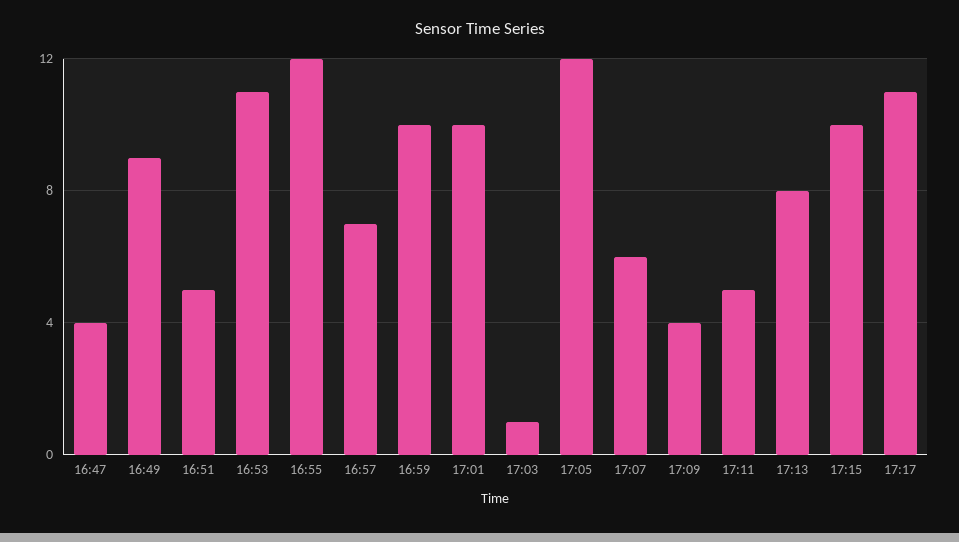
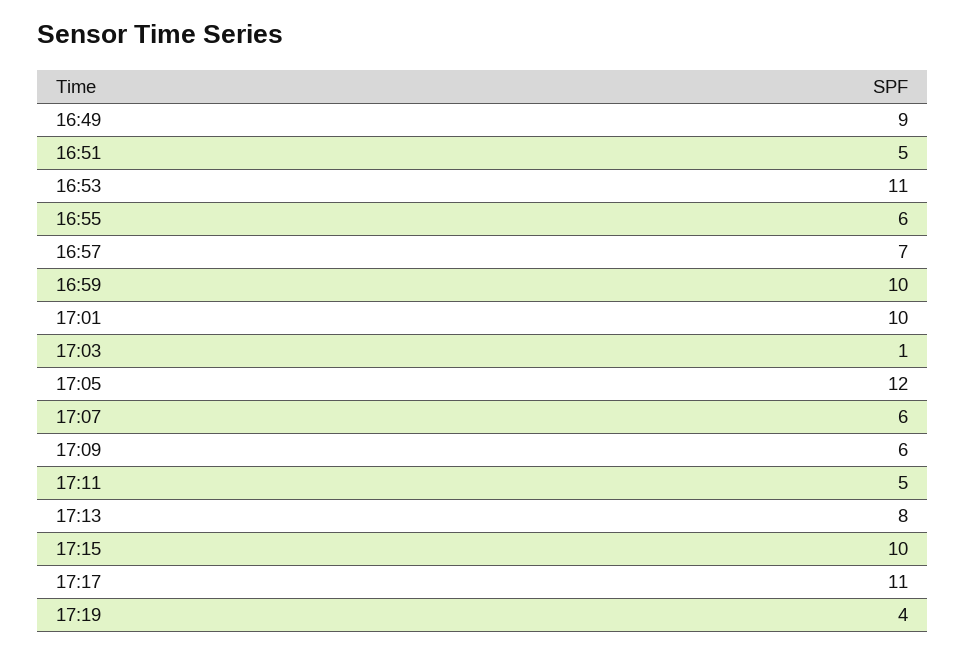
16:47: 4 -> none
16:55: 12 -> 6
17:09: 4 -> 6
17:19: none -> 4

